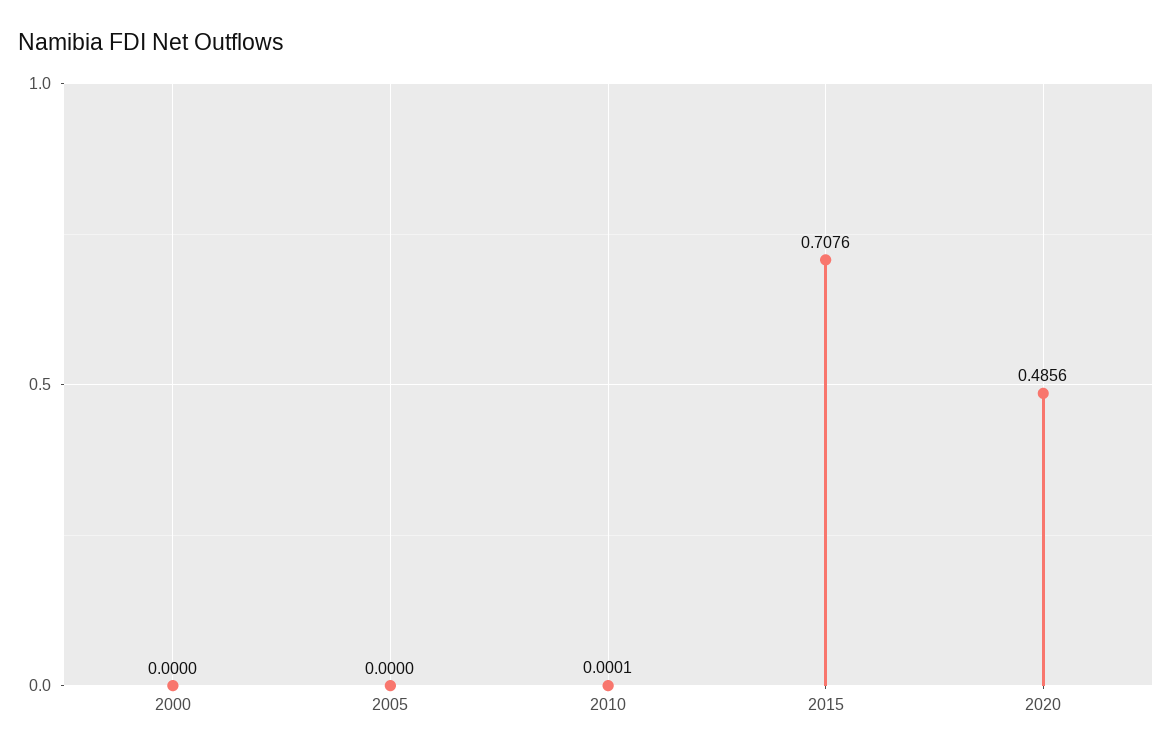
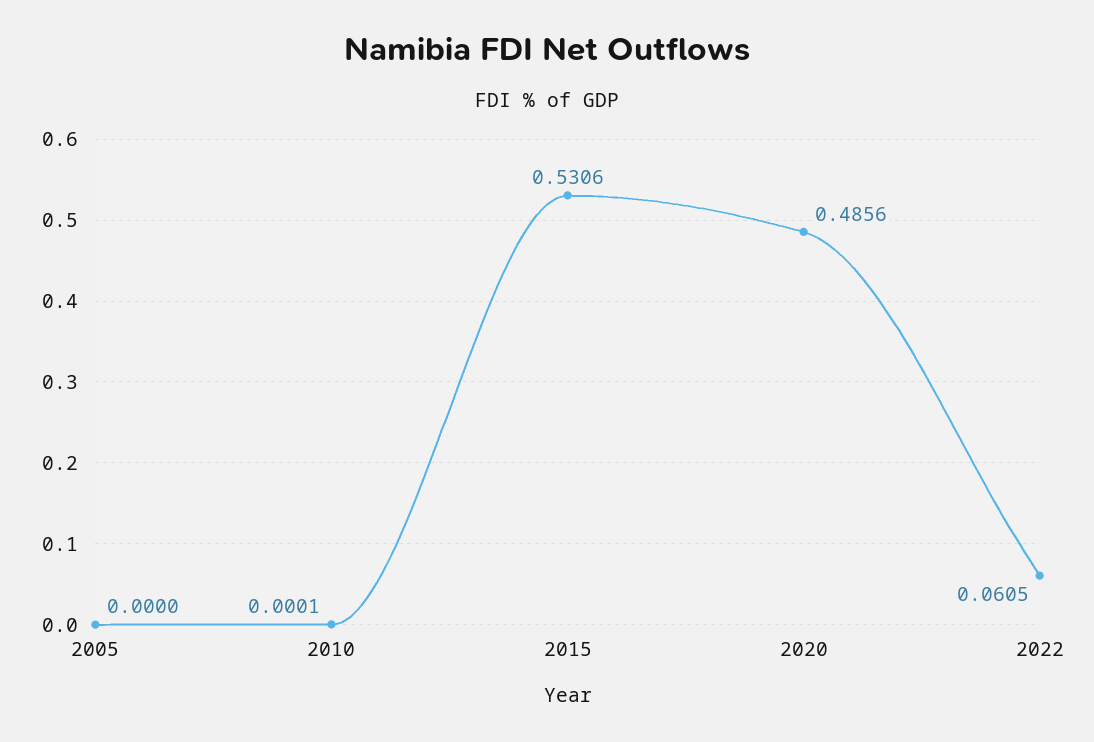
2000: 0 -> none
2015: 0.7076 -> 0.5306
2022: none -> 0.0605

